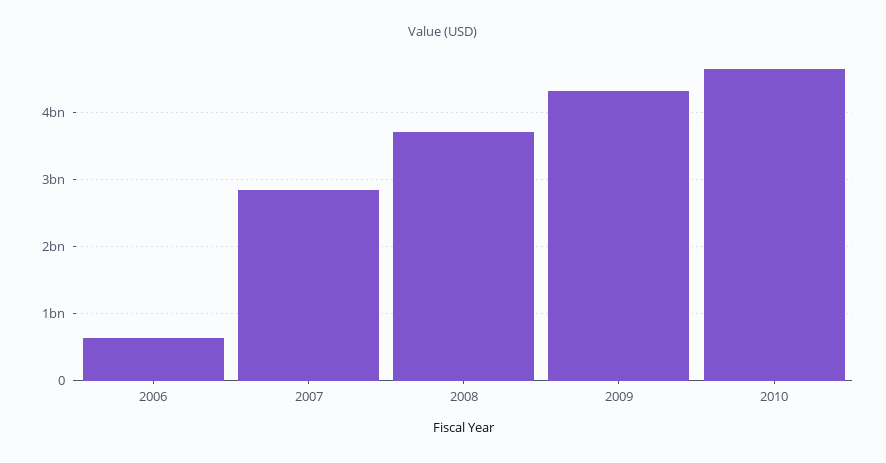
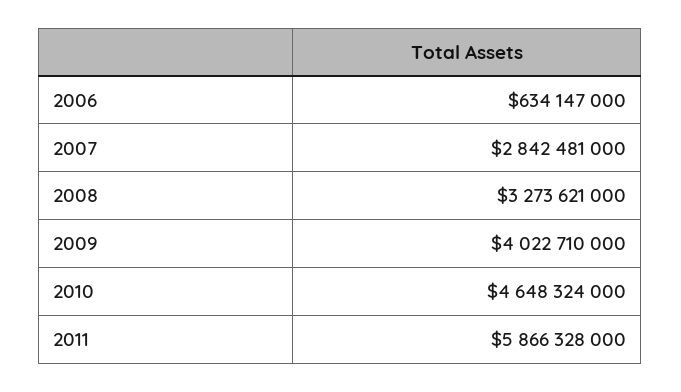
2008: 3700000000 -> 3273621000
2009: 4300000000 -> 4022710000
2011: none -> 5866328000

